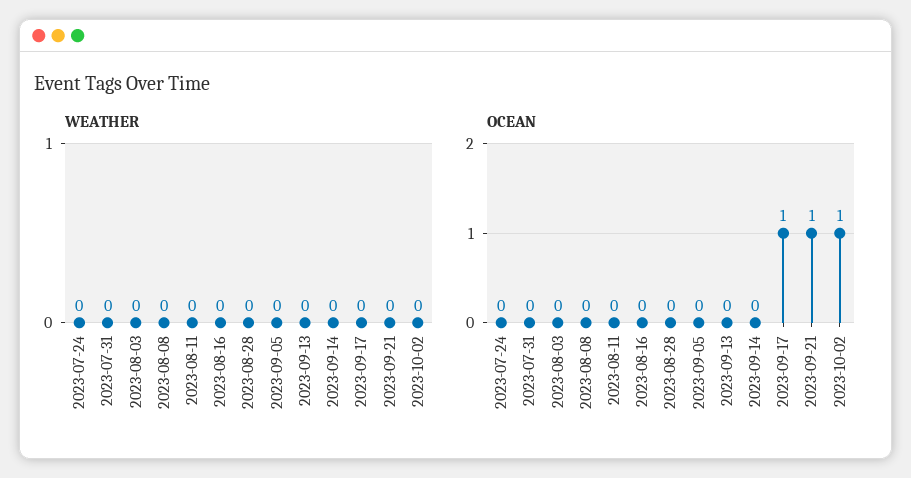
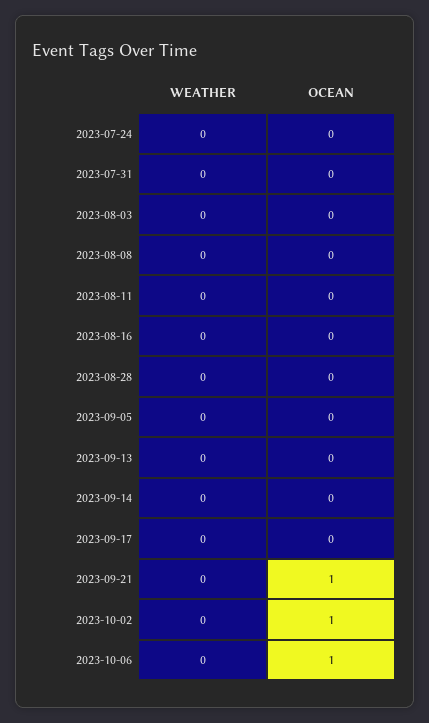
OCEAN, 2023-09-17: 1 -> 0
WEATHER, 2023-10-06: none -> 0
OCEAN, 2023-10-06: none -> 1

